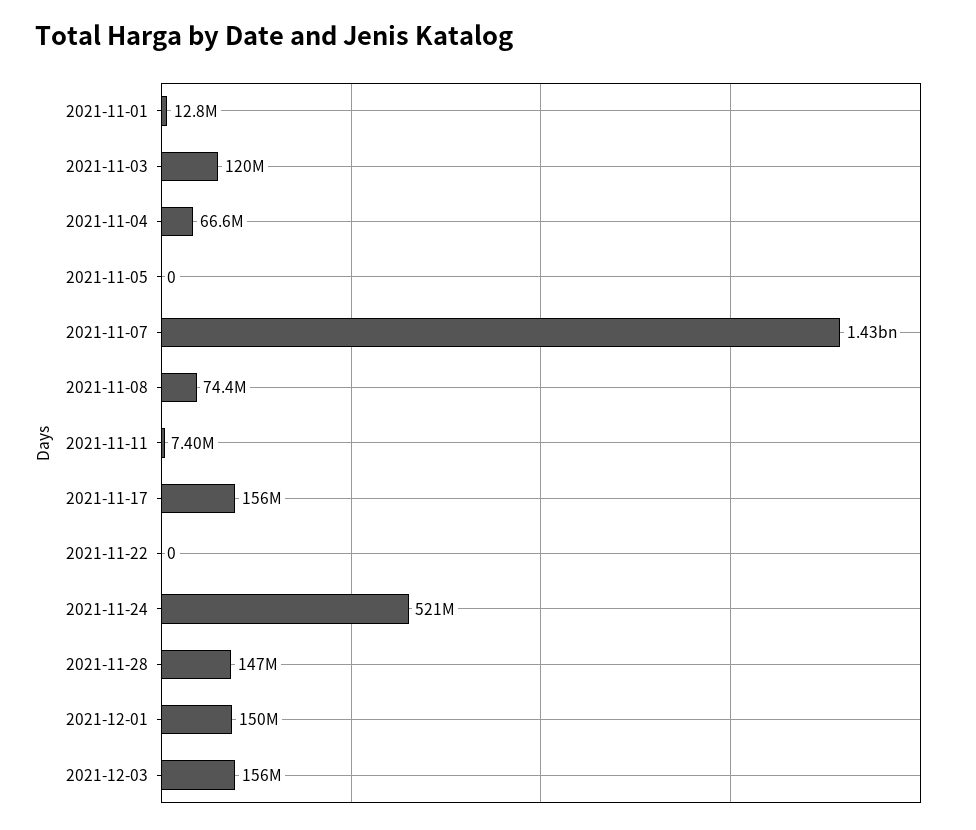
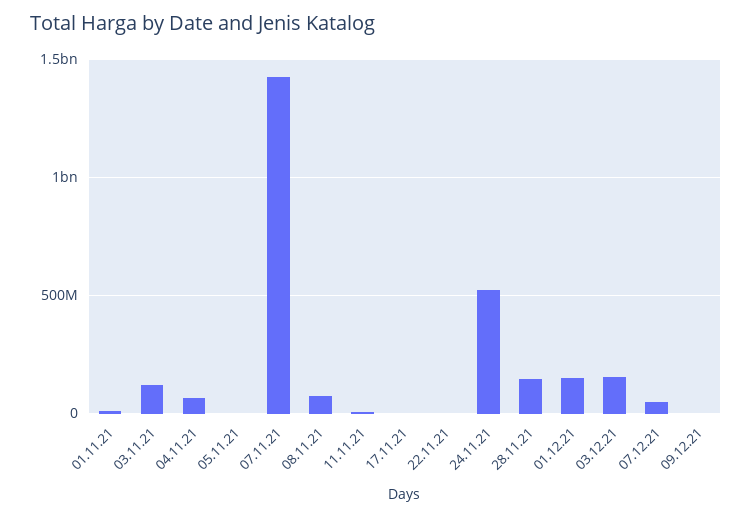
2021-11-17: 156000000 -> 0
07.12.21: none -> 50000000
09.12.21: none -> 0

